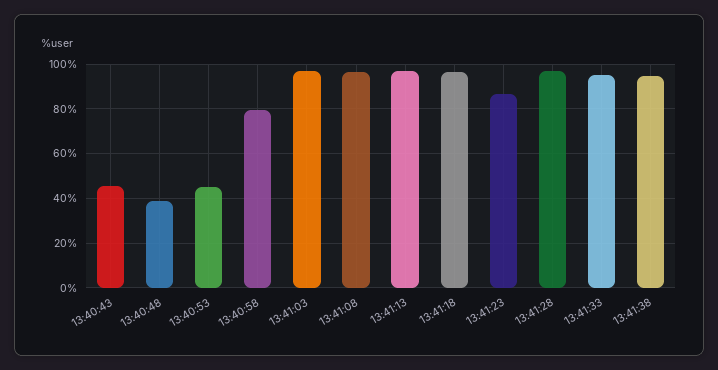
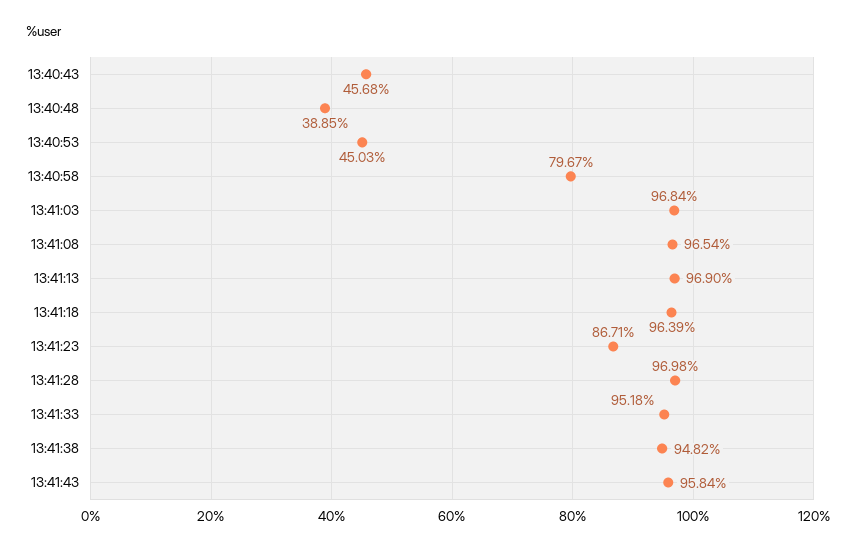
13:41:43: none -> 95.84

